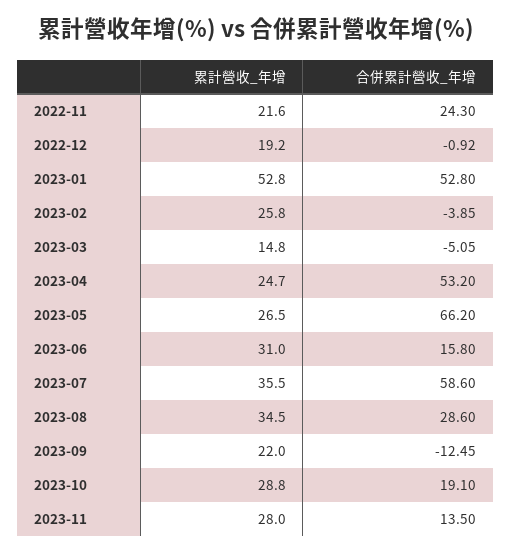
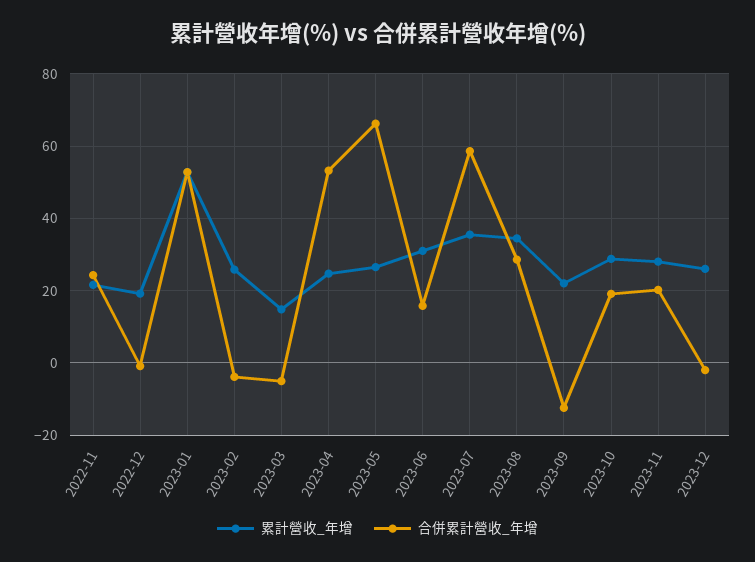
合併累計營收_年增, 2023-11: 13.5 -> 20
累計營收_年增, 2023-12: none -> 26
合併累計營收_年增, 2023-12: none -> -2

